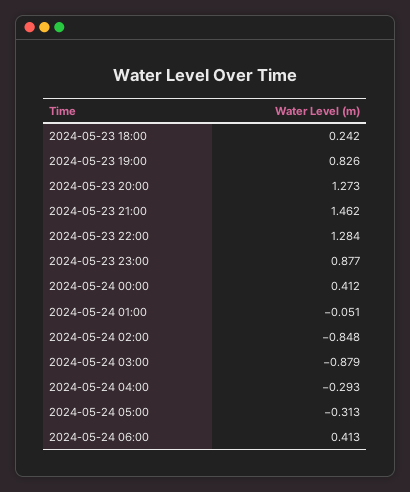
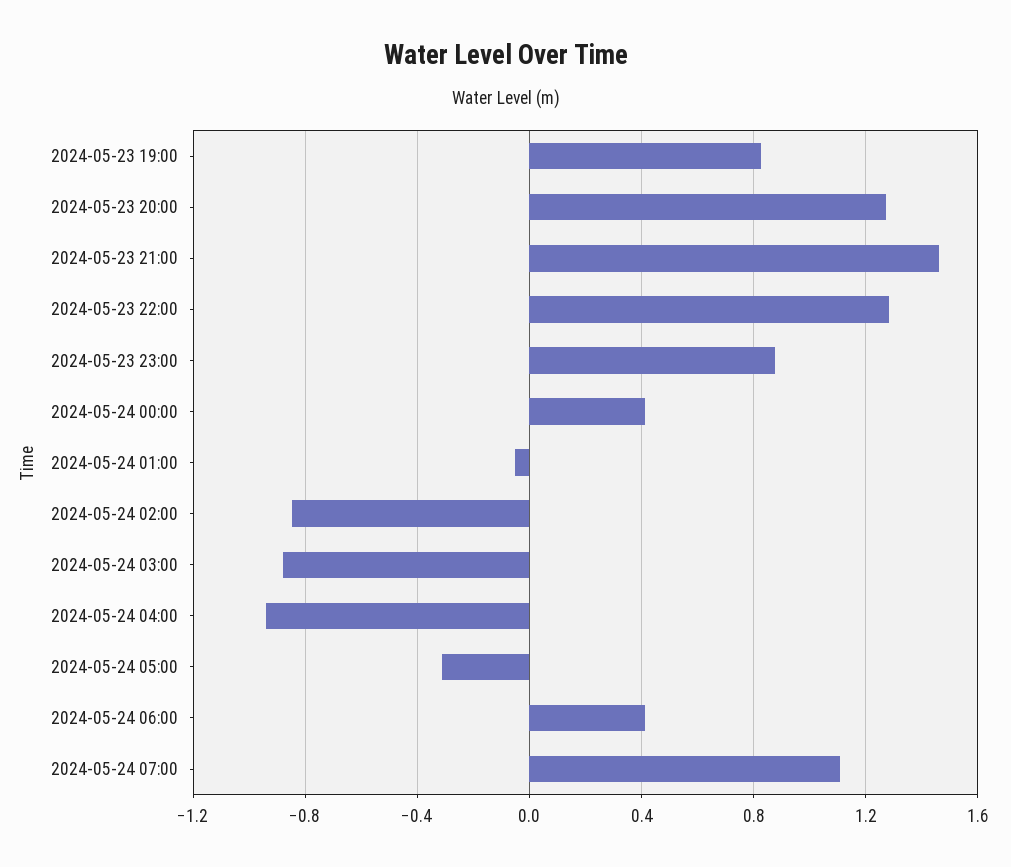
2024-05-23 18:00: 0.242 -> none
2024-05-24 04:00: -0.293 -> -0.95
2024-05-24 07:00: none -> 1.1

